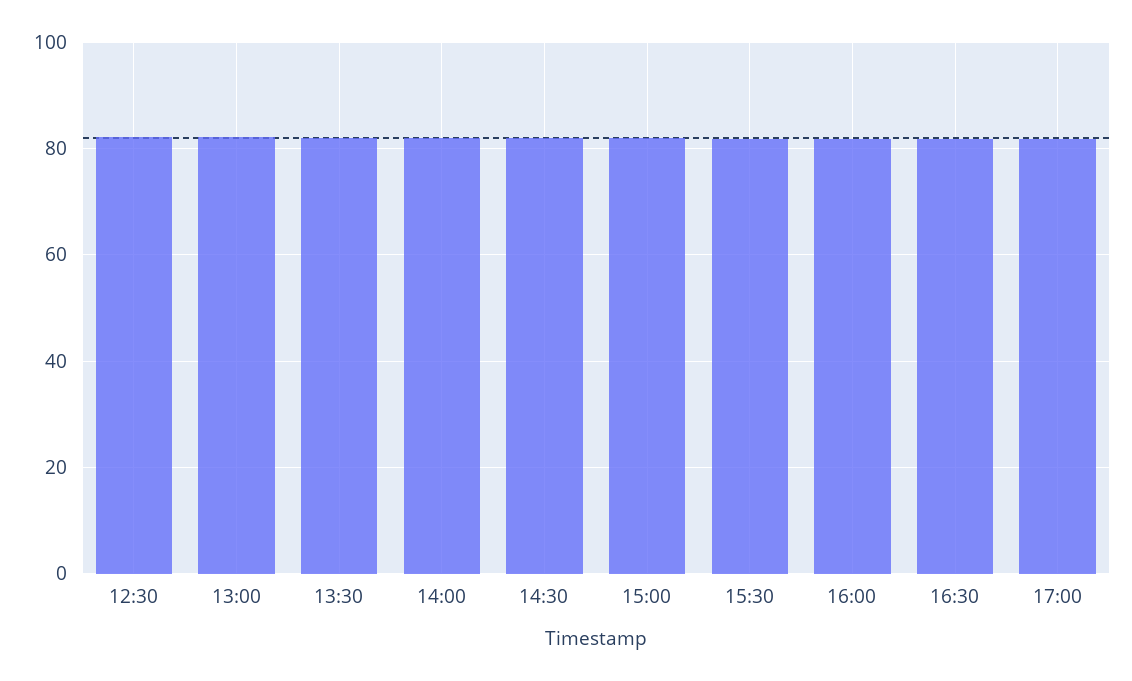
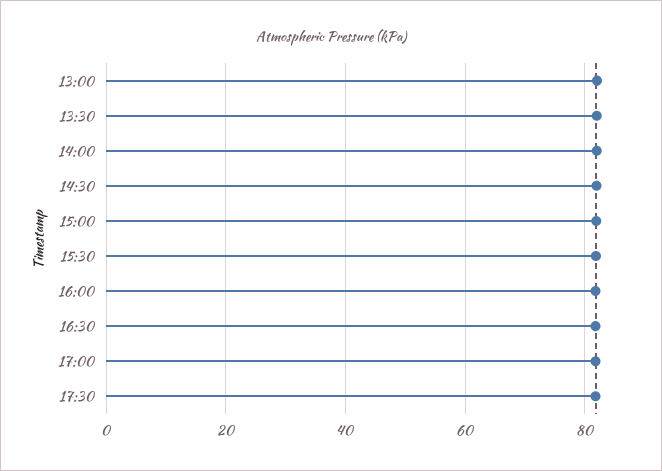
12:30: 82 -> none
17:30: none -> 82

